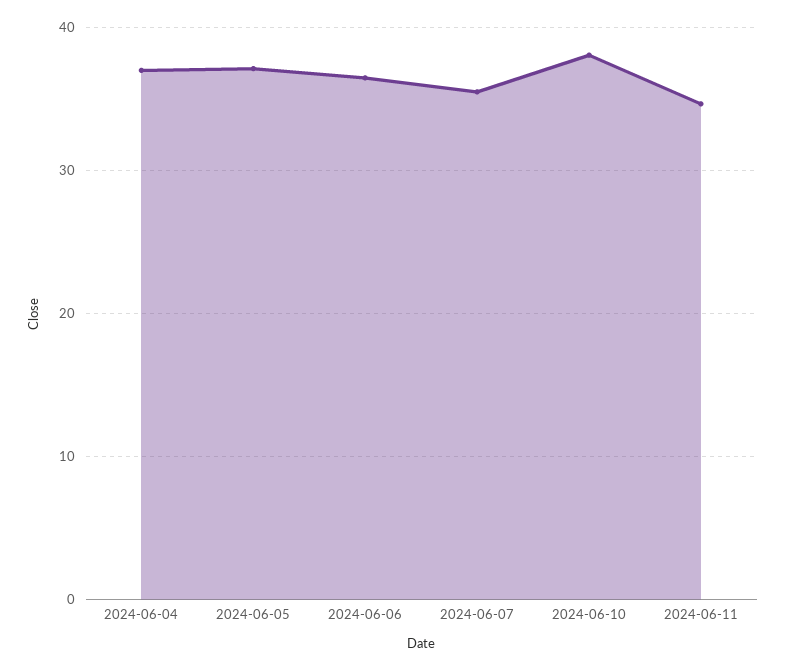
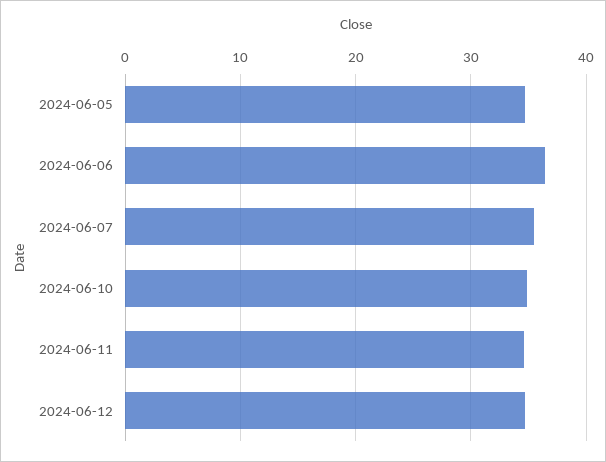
2024-06-04: 37 -> none
2024-06-05: 37 -> 35
2024-06-10: 38 -> 35
2024-06-12: none -> 35

